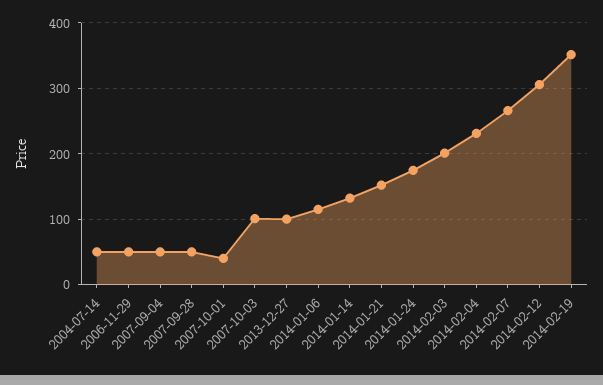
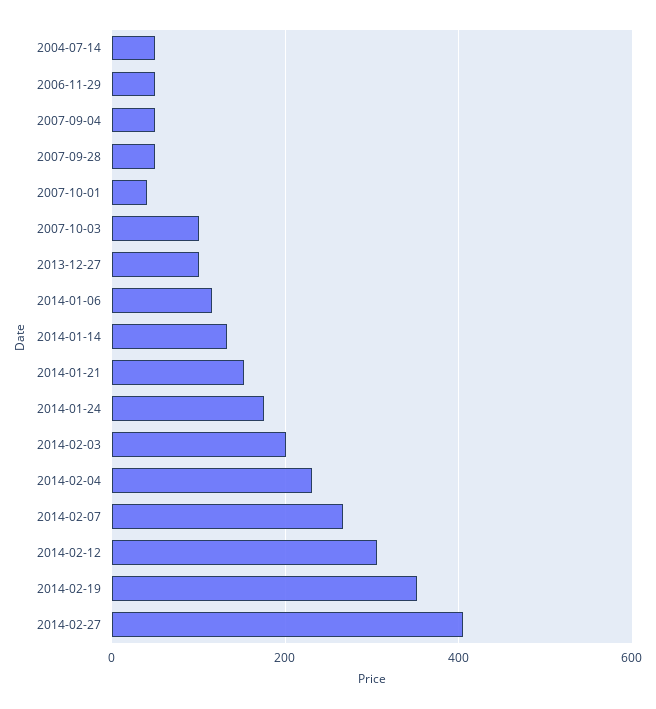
2014-02-27: none -> 400

